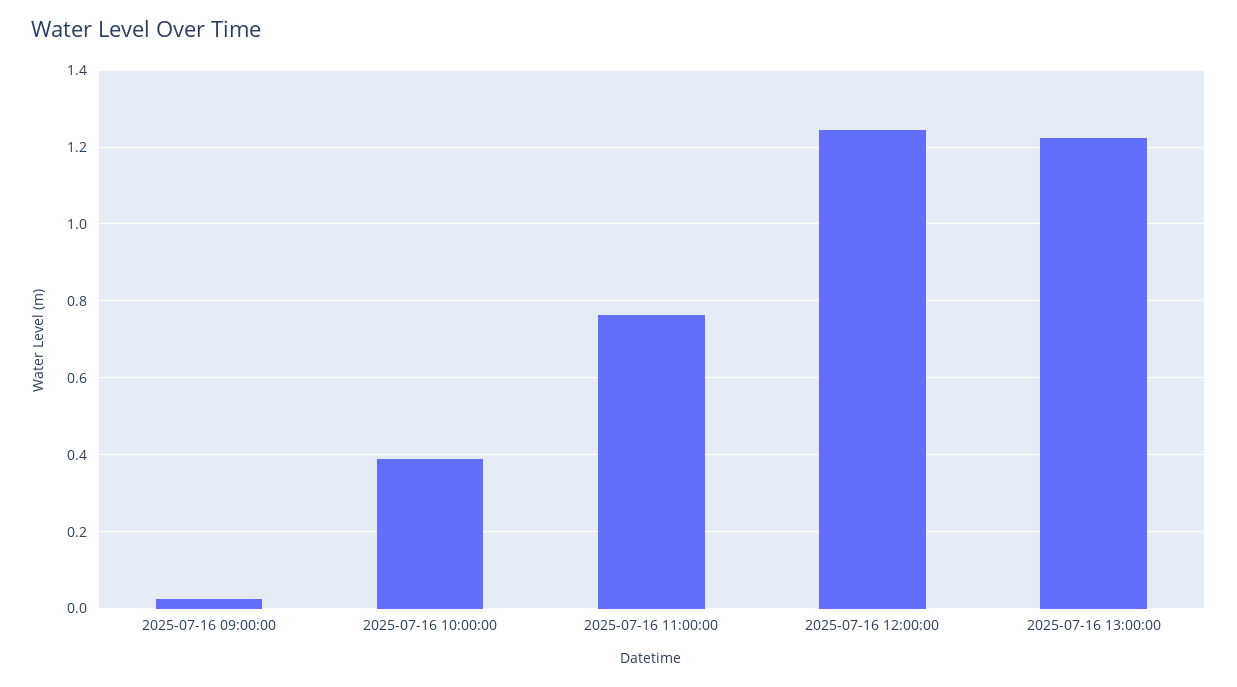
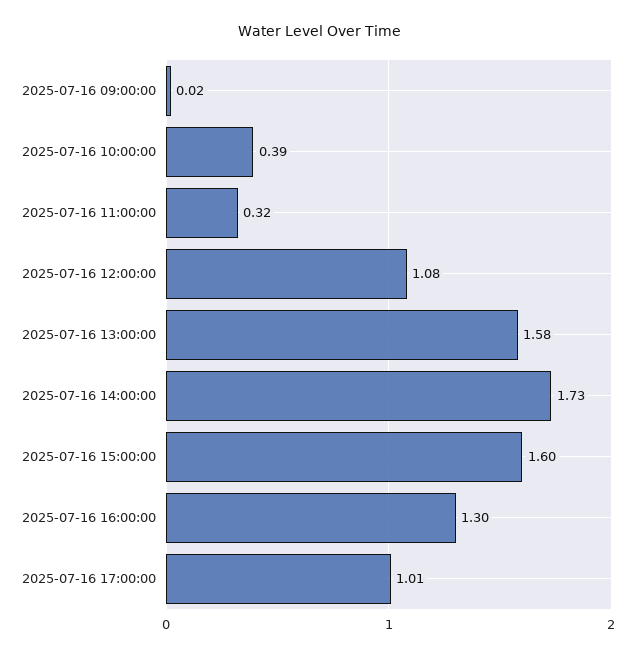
2025-07-16 11:00:00: 0.76 -> 0.32
2025-07-16 12:00:00: 1.24 -> 1.08
2025-07-16 13:00:00: 1.22 -> 1.58
2025-07-16 14:00:00: none -> 1.73
2025-07-16 15:00:00: none -> 1.6
2025-07-16 16:00:00: none -> 1.3
2025-07-16 17:00:00: none -> 1.01

